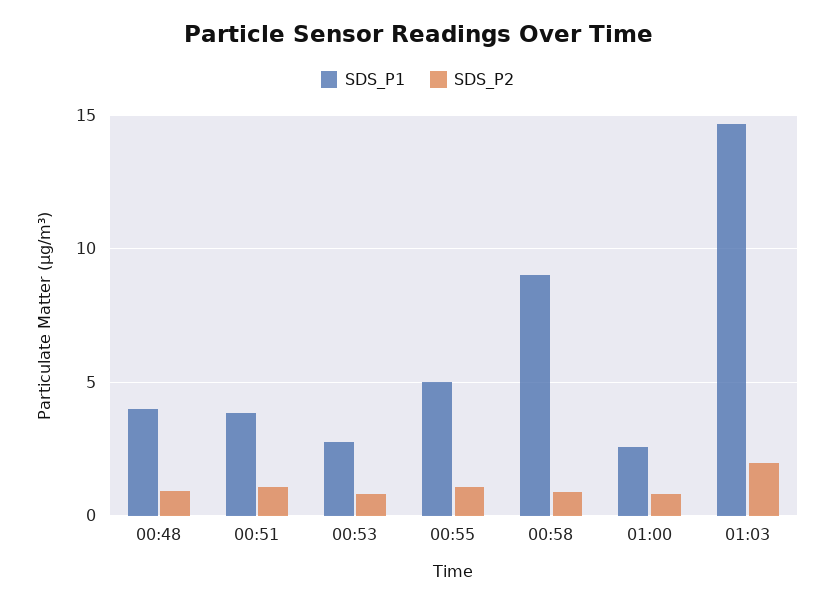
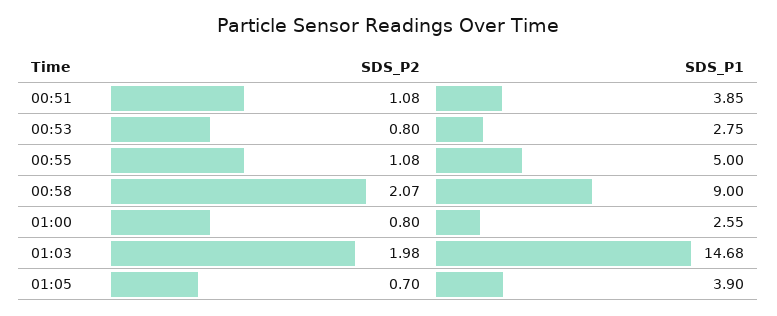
SDS_P1, 00:48: 4 -> none
SDS_P2, 00:48: 1 -> none
SDS_P2, 00:58: 1 -> 2.07
SDS_P2, 01:05: none -> 0.7
SDS_P1, 01:05: none -> 3.9

